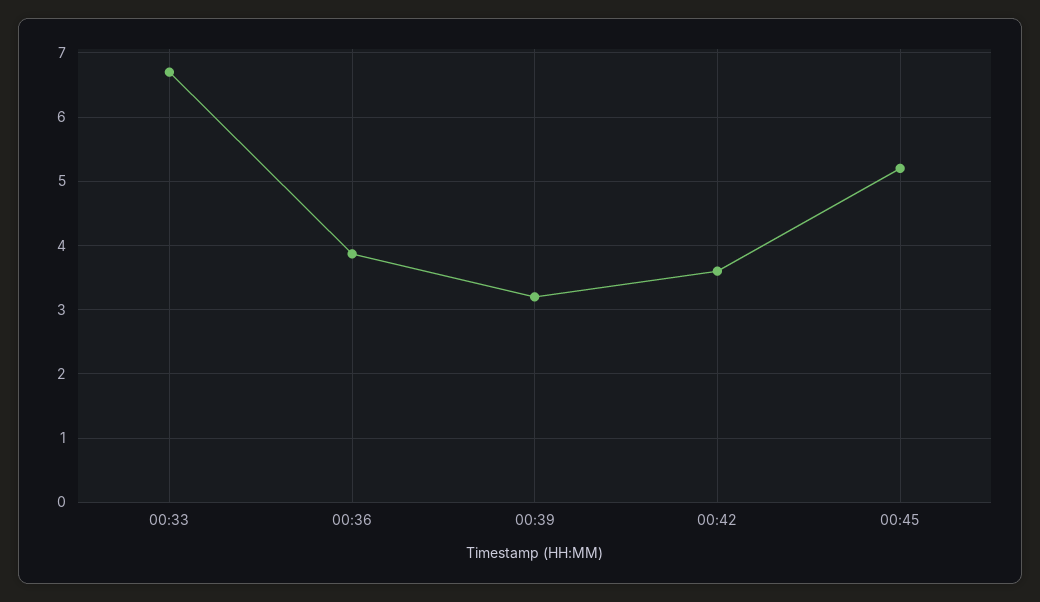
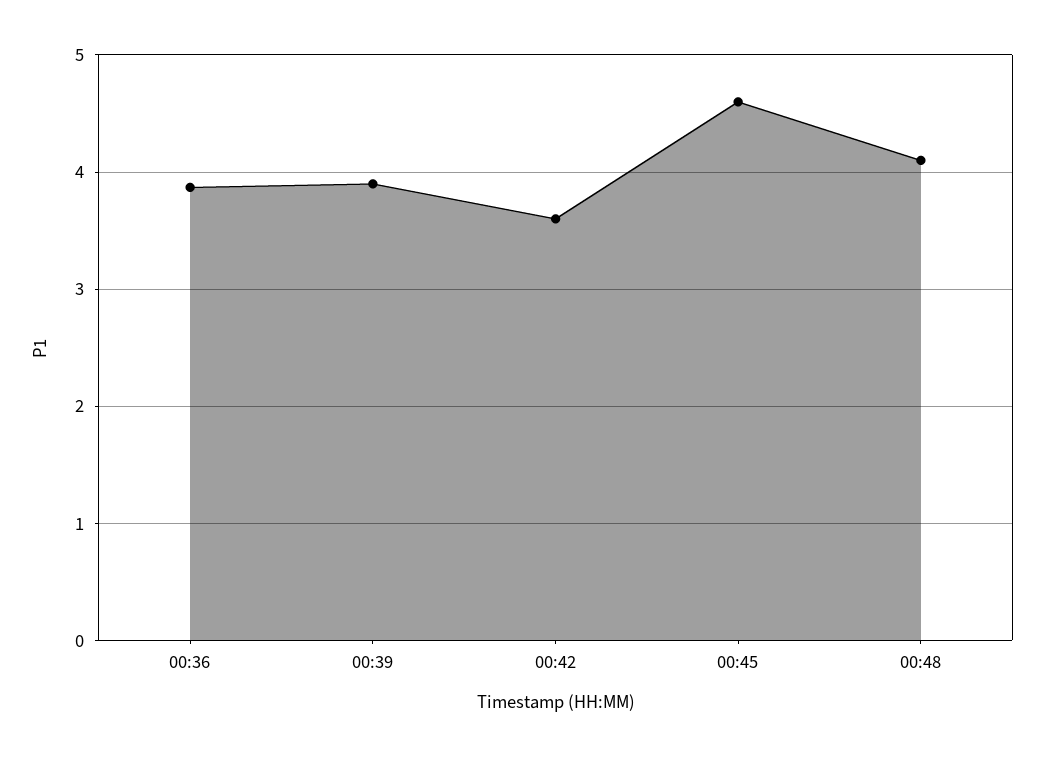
00:33: 6.7 -> none
00:39: 3.2 -> 3.9
00:45: 5.2 -> 4.6
00:48: none -> 4.1

